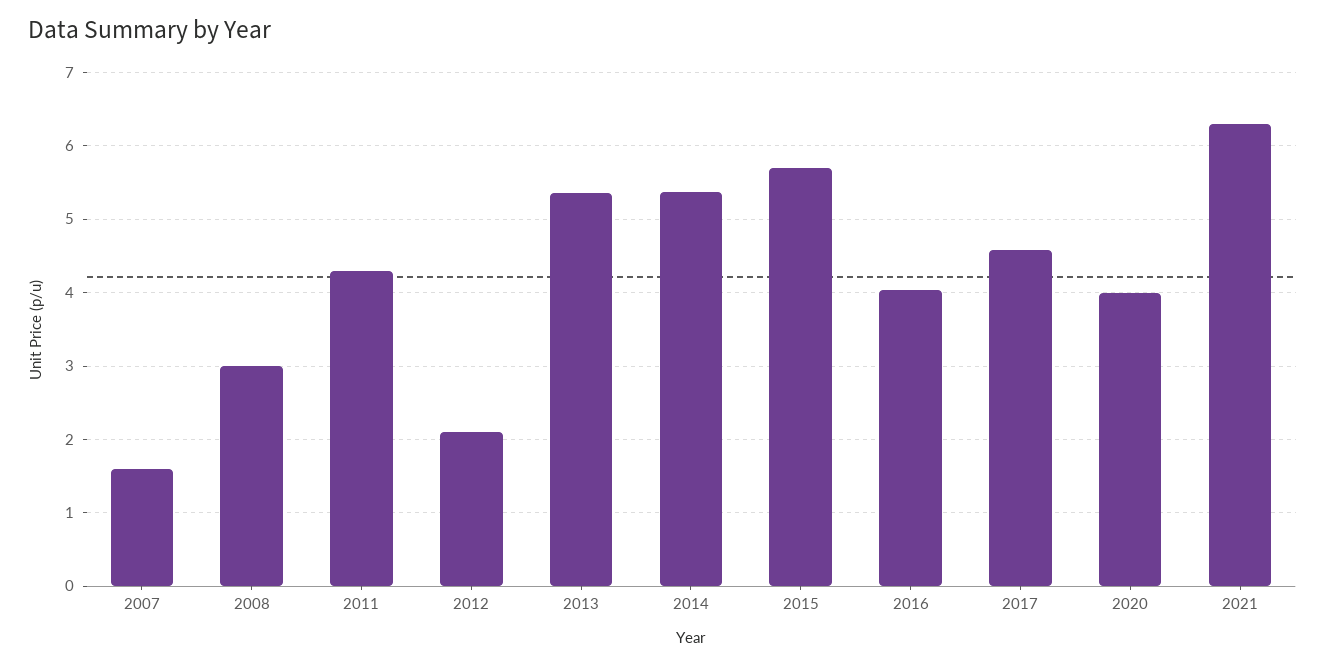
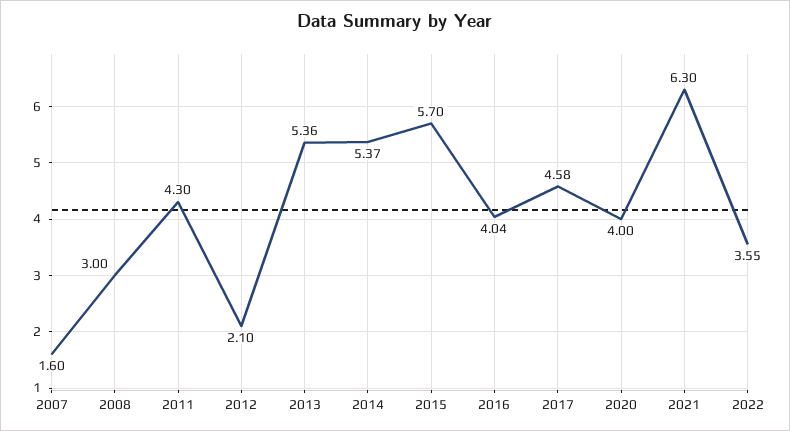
2022: none -> 3.55

